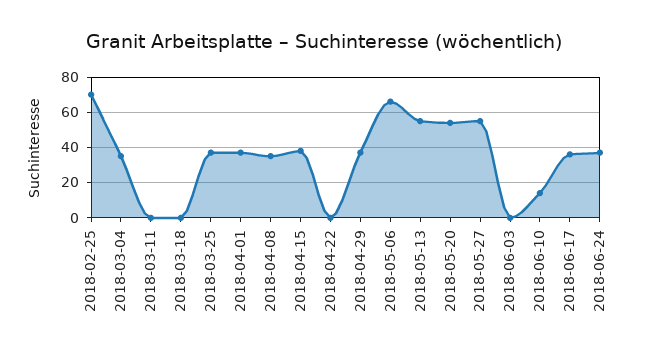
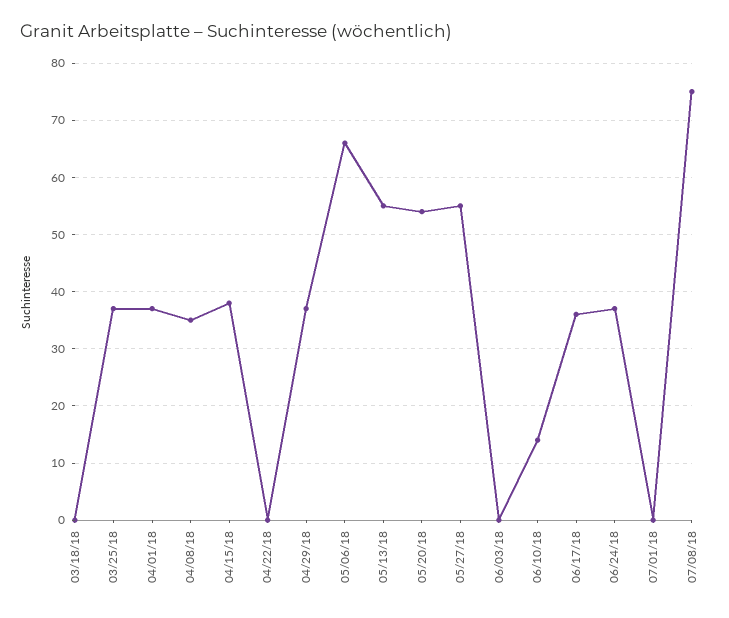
2018-02-25: 70 -> none
2018-03-04: 35 -> none
2018-03-11: 0 -> none
07/01/18: none -> 0
07/08/18: none -> 75

